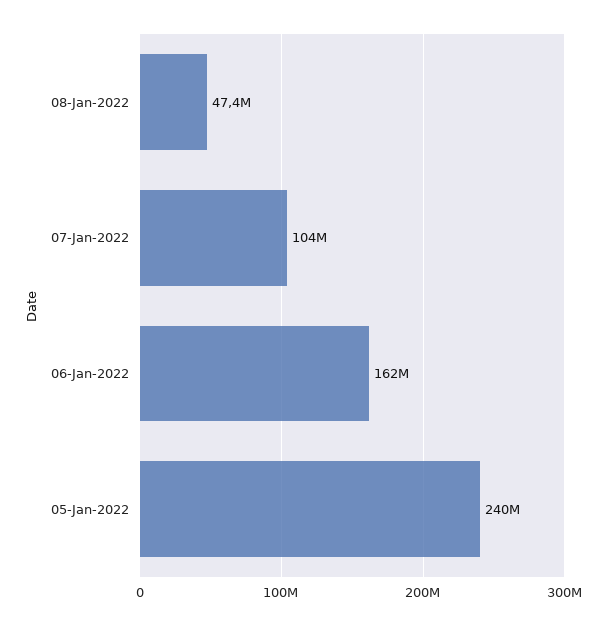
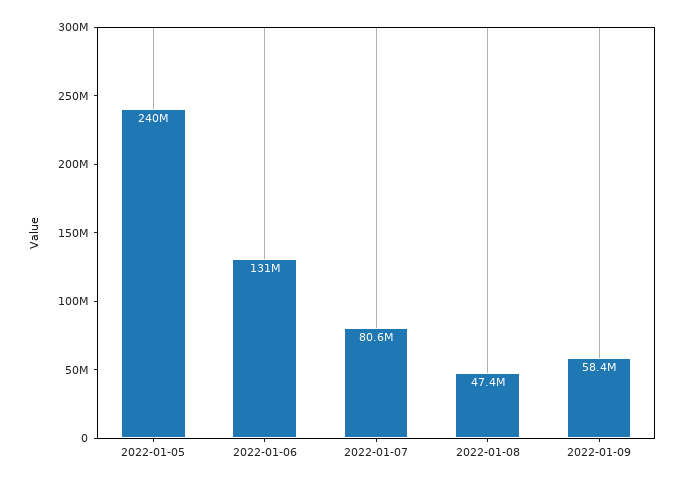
07-Jan-2022: 104000000 -> 80600000
06-Jan-2022: 162000000 -> 131000000
2022-01-09: none -> 58400000

